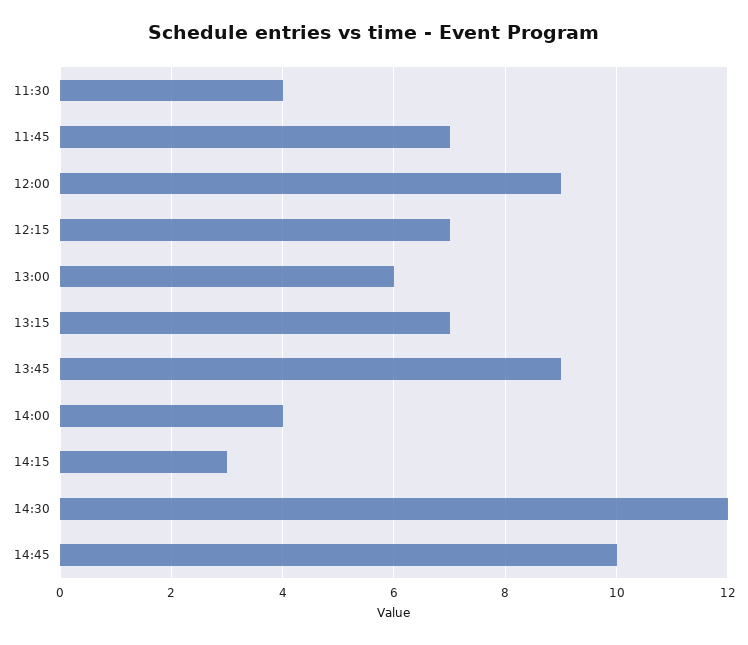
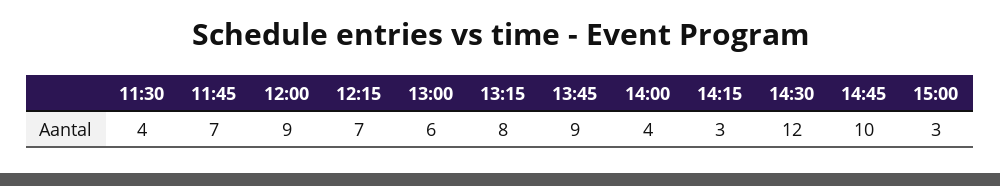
13:15: 7 -> 8
15:00: none -> 3

